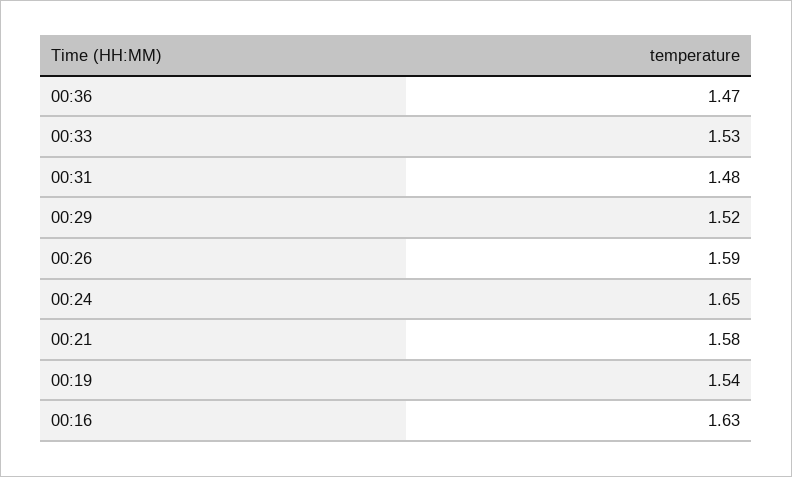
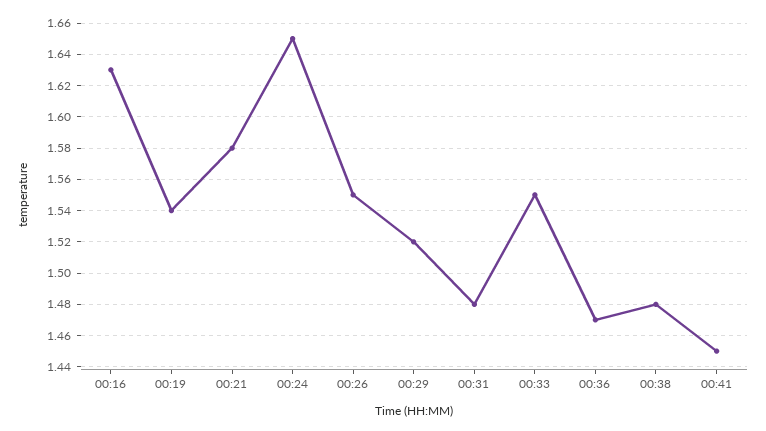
00:33: 1.53 -> 1.55
00:26: 1.59 -> 1.55
00:38: none -> 1.48
00:41: none -> 1.45

